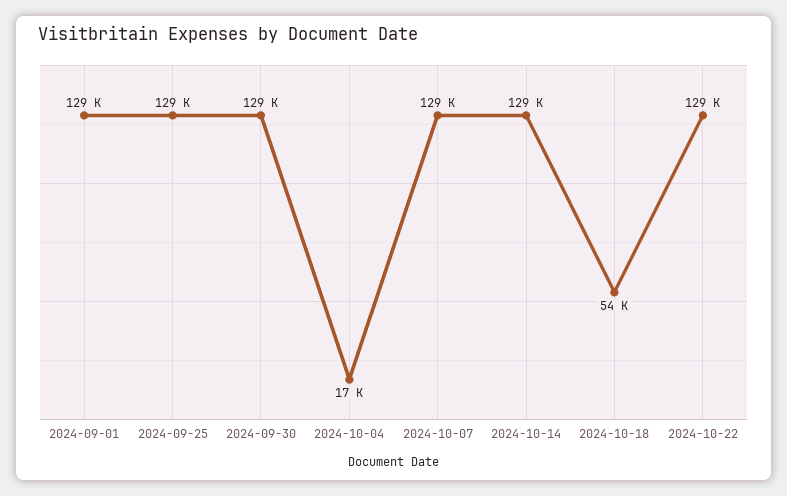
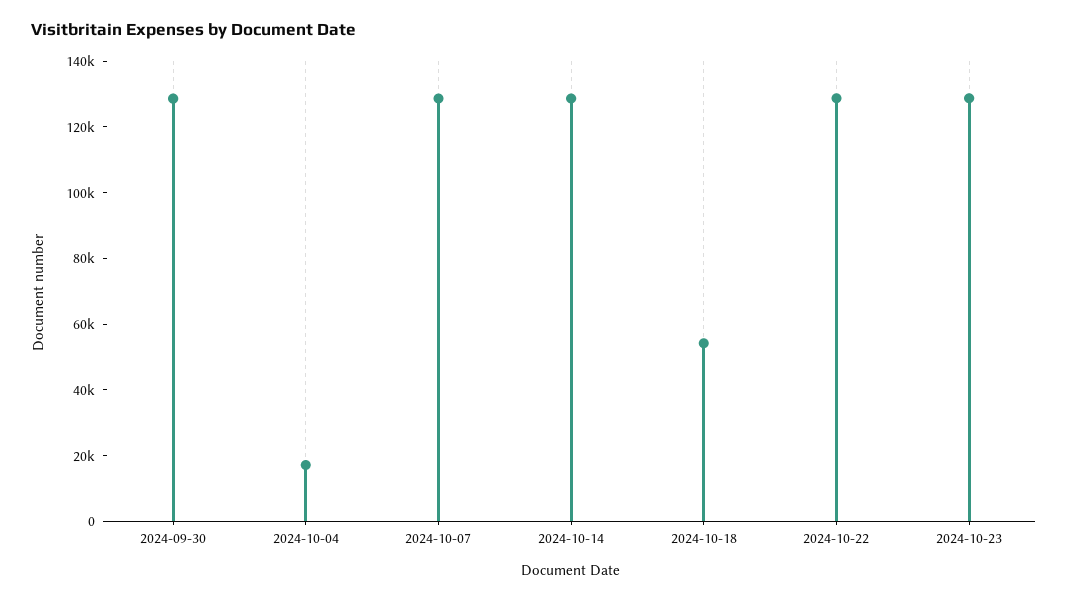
2024-09-01: 129000 -> none
2024-09-25: 129000 -> none
2024-10-23: none -> 130000

